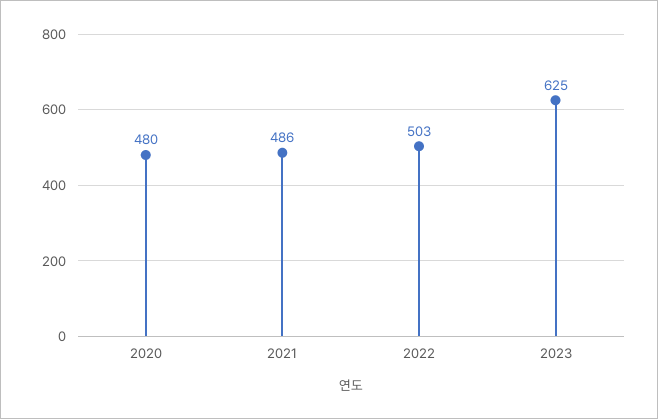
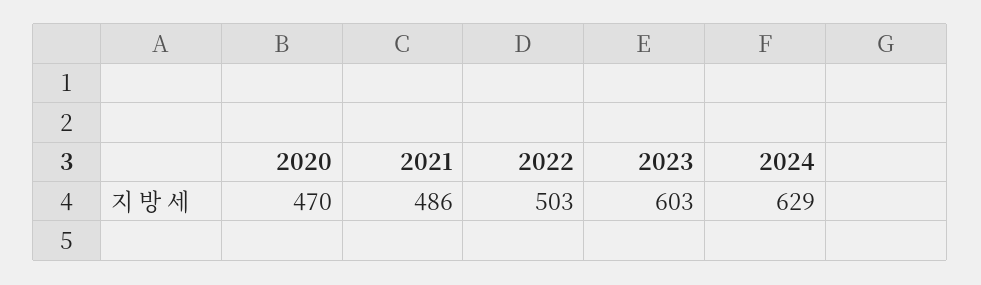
2020: 480 -> 470
2023: 625 -> 603
2024: none -> 629

